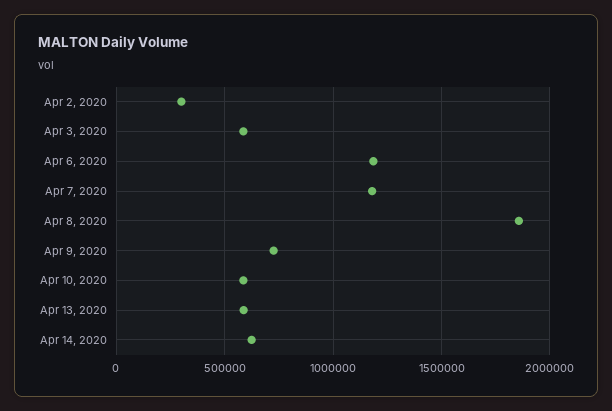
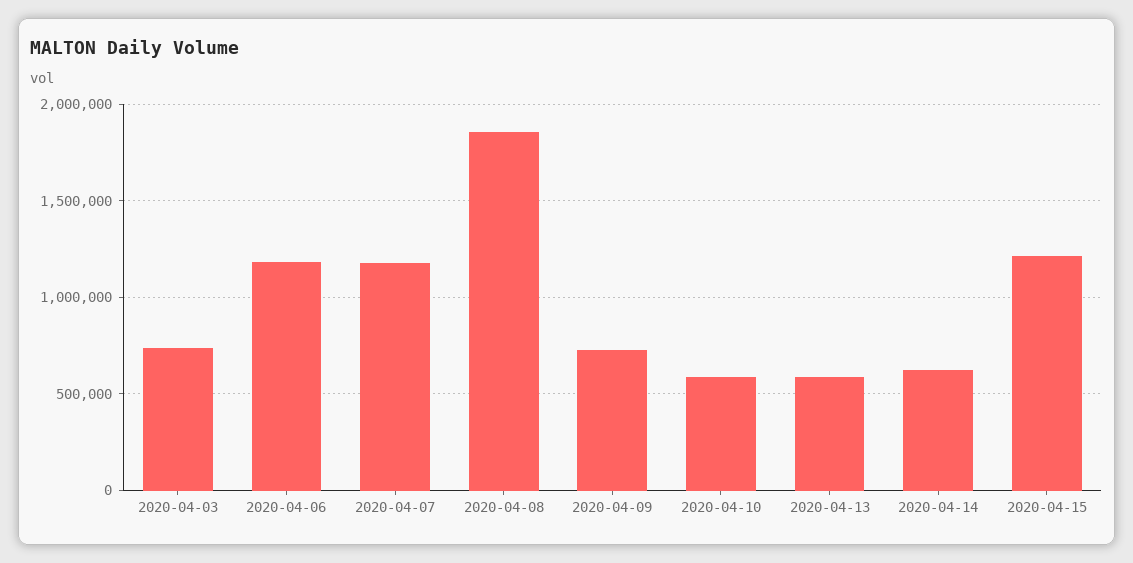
Apr 2, 2020: 300000 -> none
Apr 3, 2020: 600000 -> 750000
2020-04-15: none -> 1200000

